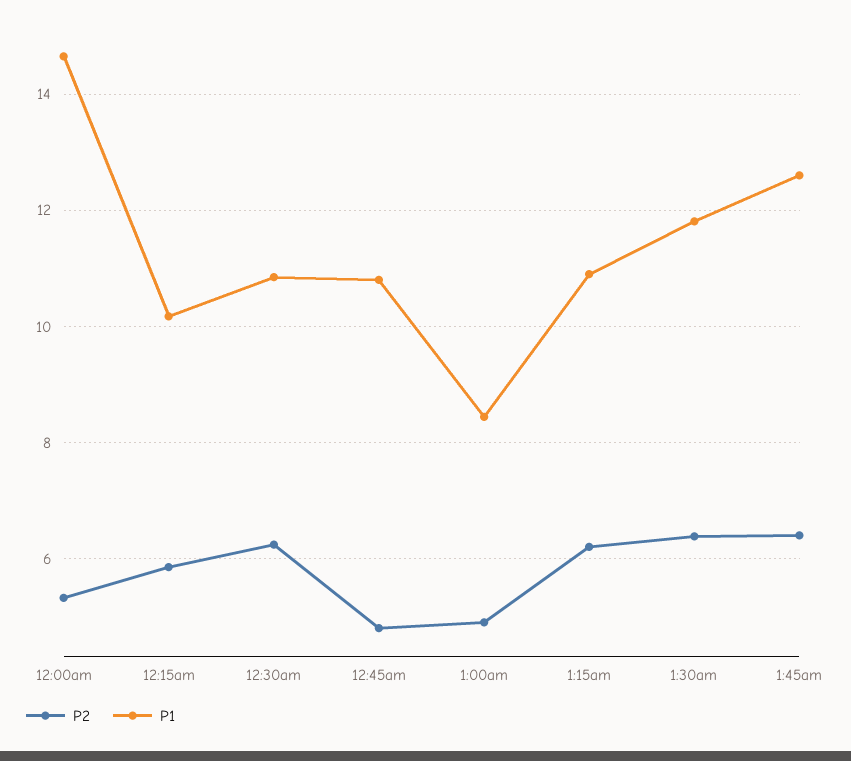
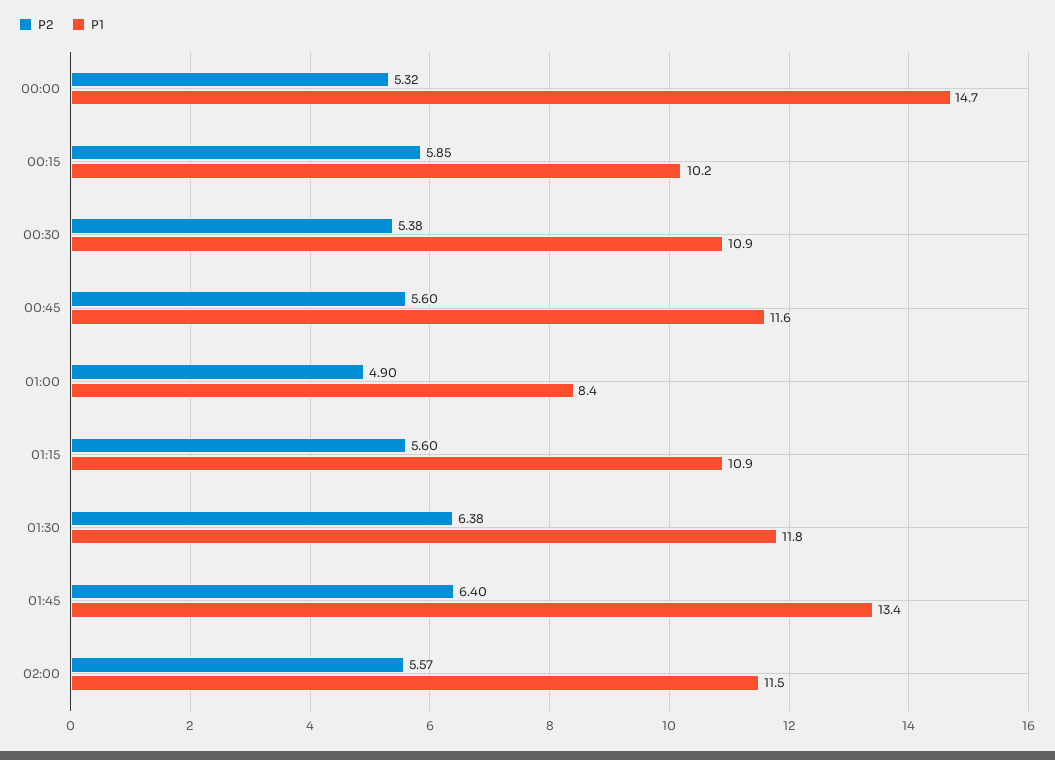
P2, 12:30am: 6.2 -> 5.38
P2, 12:45am: 4.8 -> 5.6
P1, 12:45am: 10.8 -> 11.6
P2, 1:15am: 6.2 -> 5.6
P1, 1:45am: 12.6 -> 13.4
P2, 02:00: none -> 5.57
P1, 02:00: none -> 11.5

